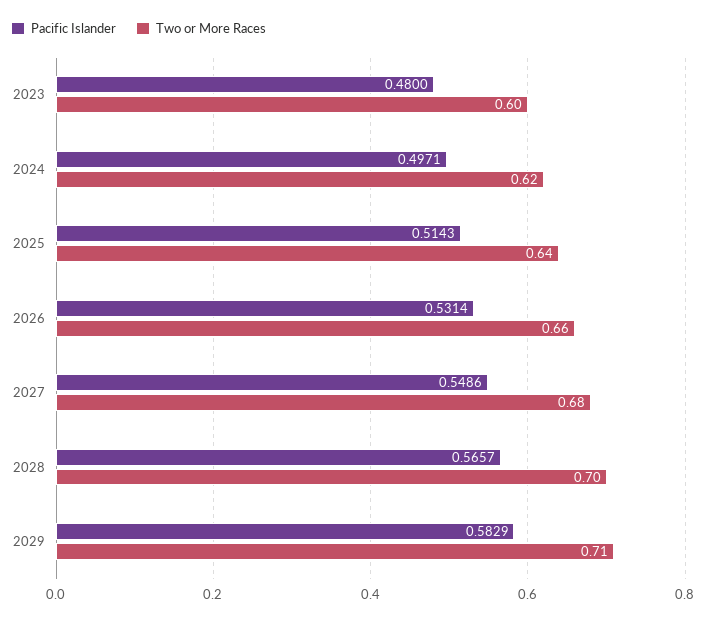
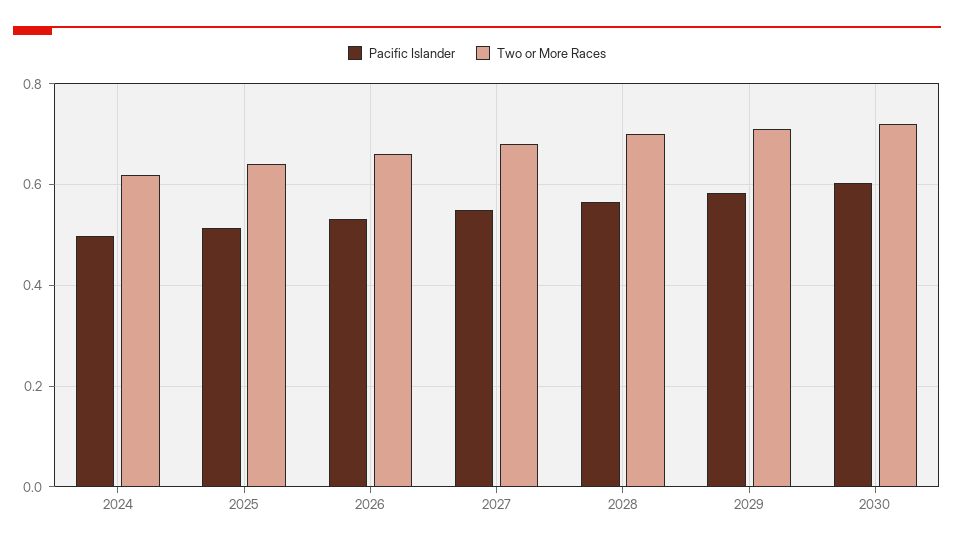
Pacific Islander, 2023: 0.48 -> none
Two or More Races, 2023: 0.6 -> none
Pacific Islander, 2030: none -> 0.6
Two or More Races, 2030: none -> 0.72

